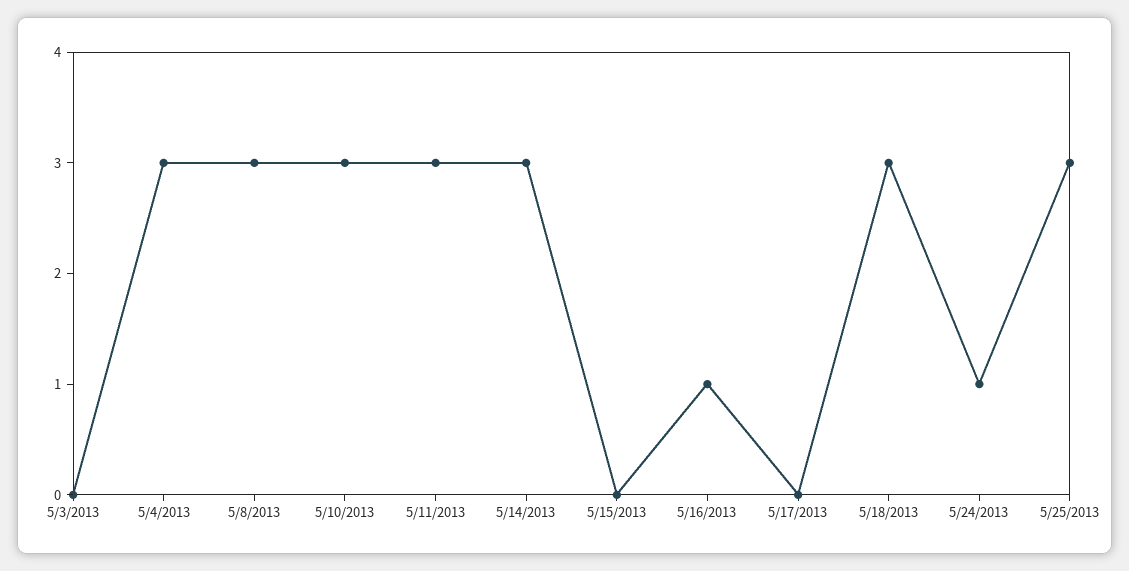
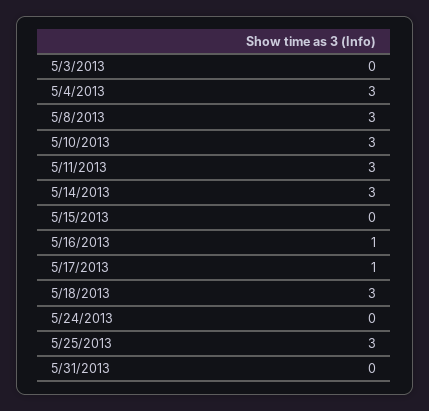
5/17/2013: 0 -> 1
5/24/2013: 1 -> 0
5/31/2013: none -> 0

